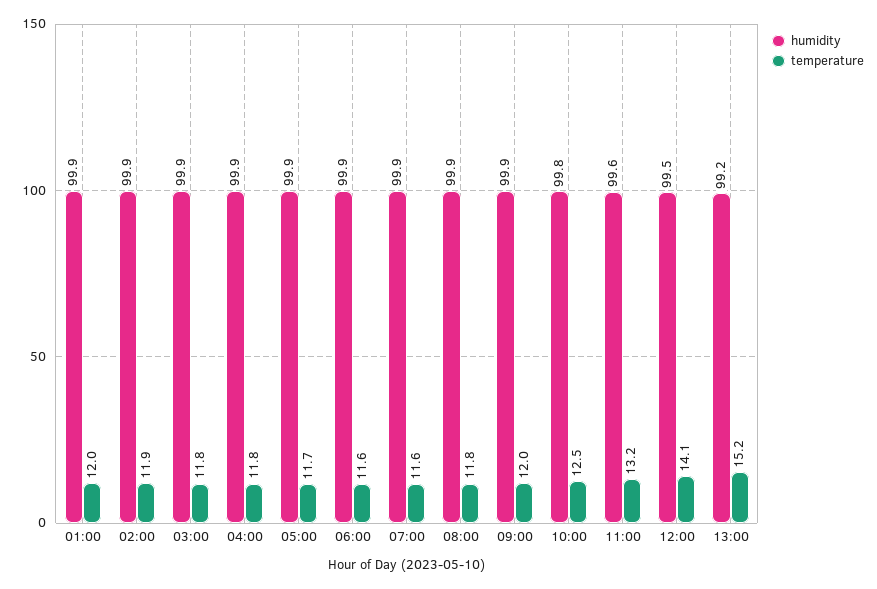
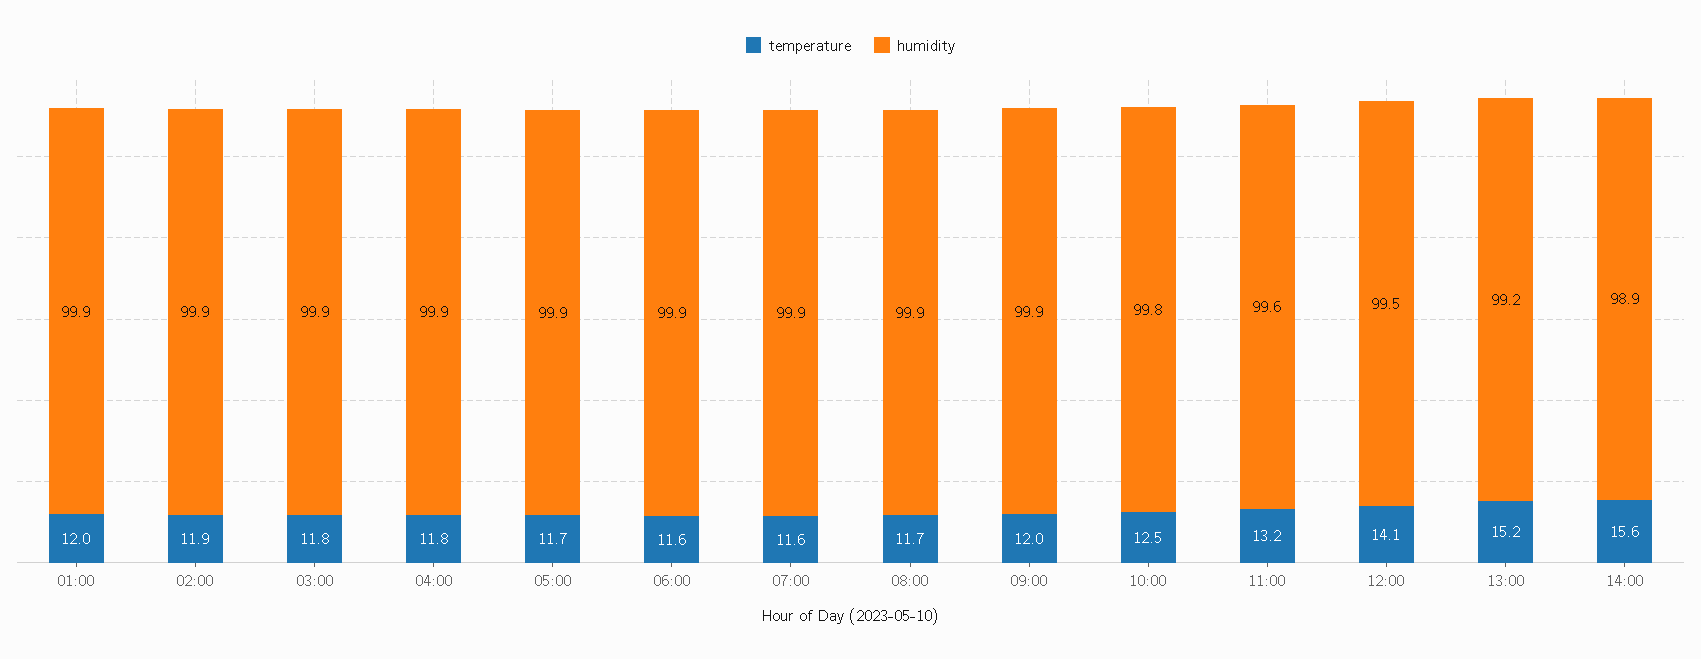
temperature, 08:00: 11.8 -> 11.7
temperature, 14:00: none -> 15.6
humidity, 14:00: none -> 98.9

